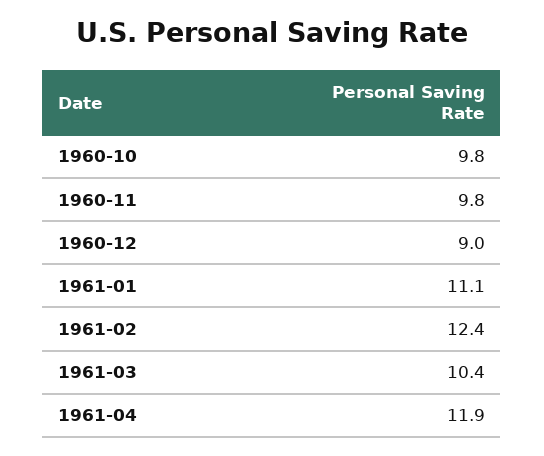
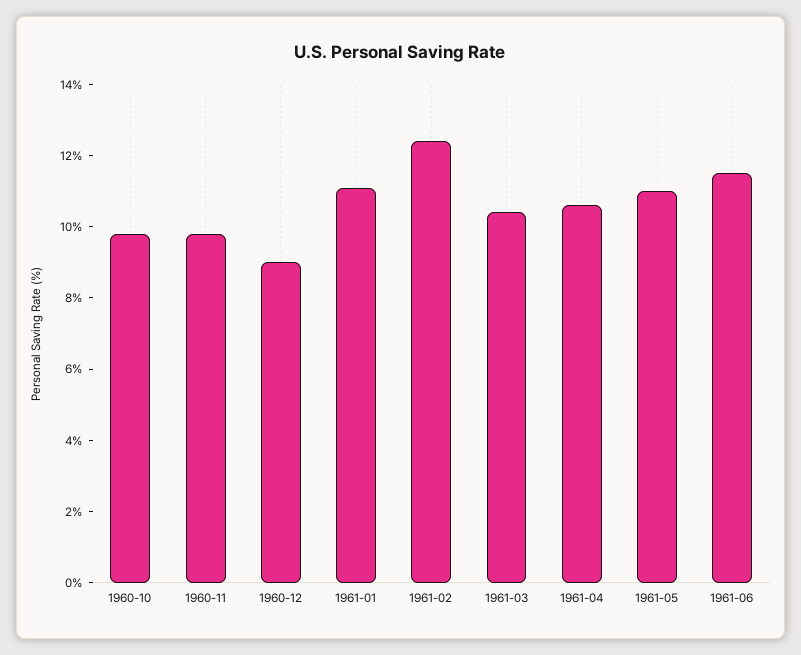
1961-04: 11.9 -> 10.5
1961-05: none -> 11
1961-06: none -> 11.5

